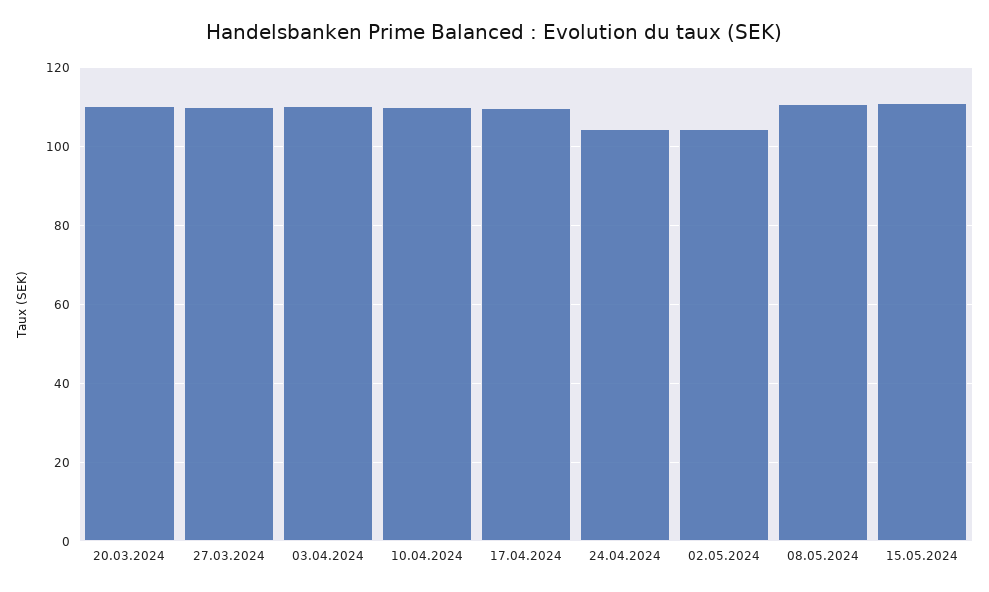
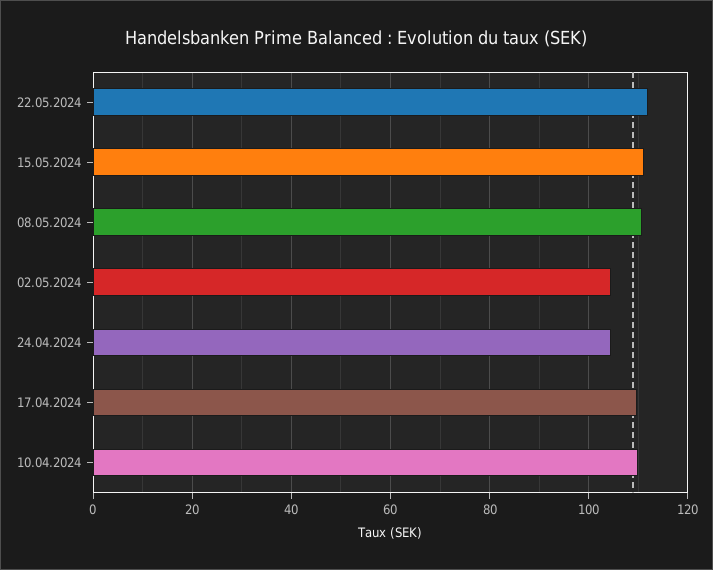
20.03.2024: 110 -> none
27.03.2024: 110 -> none
03.04.2024: 110 -> none
22.05.2024: none -> 112

